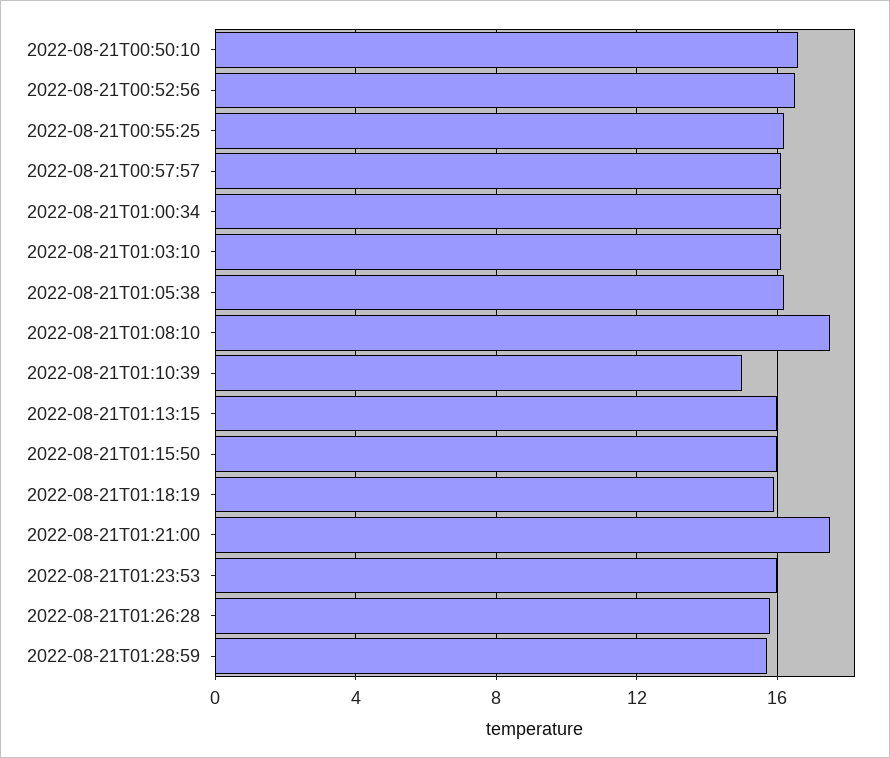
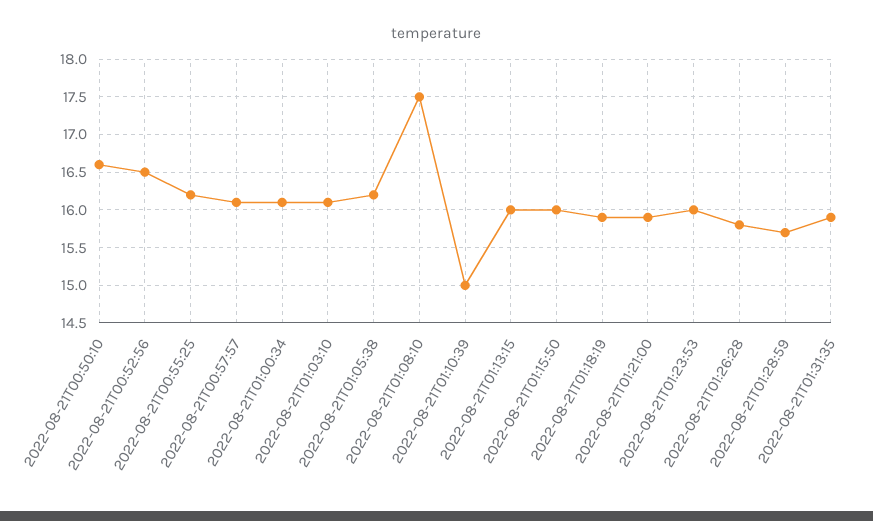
2022-08-21T01:21:00: 17.5 -> 15.9
2022-08-21T01:31:35: none -> 15.9

